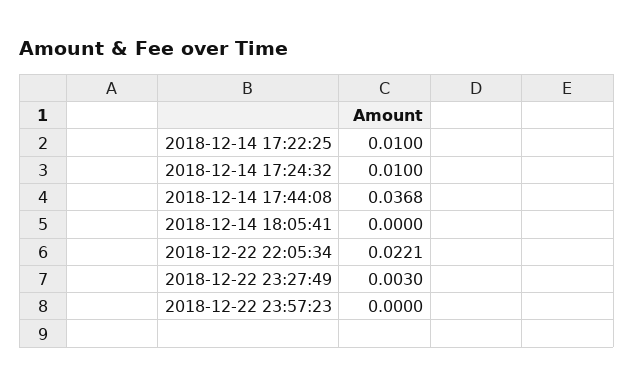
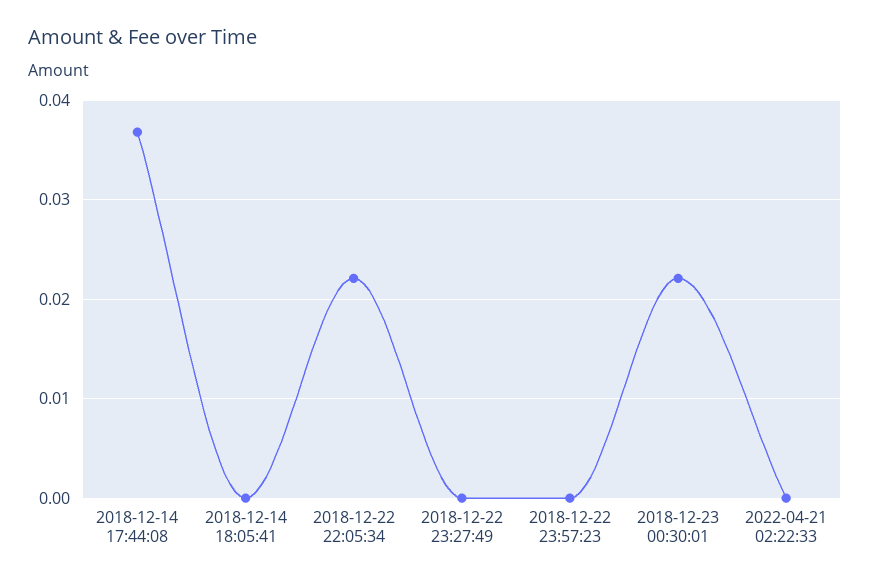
2018-12-14 17:22:25: 0.01 -> none
2018-12-14 17:24:32: 0.01 -> none
2018-12-22 23:27:49: 0.003 -> 0
2018-12-23 00:30:01: none -> 0.022
2022-04-21 02:22:33: none -> 0

